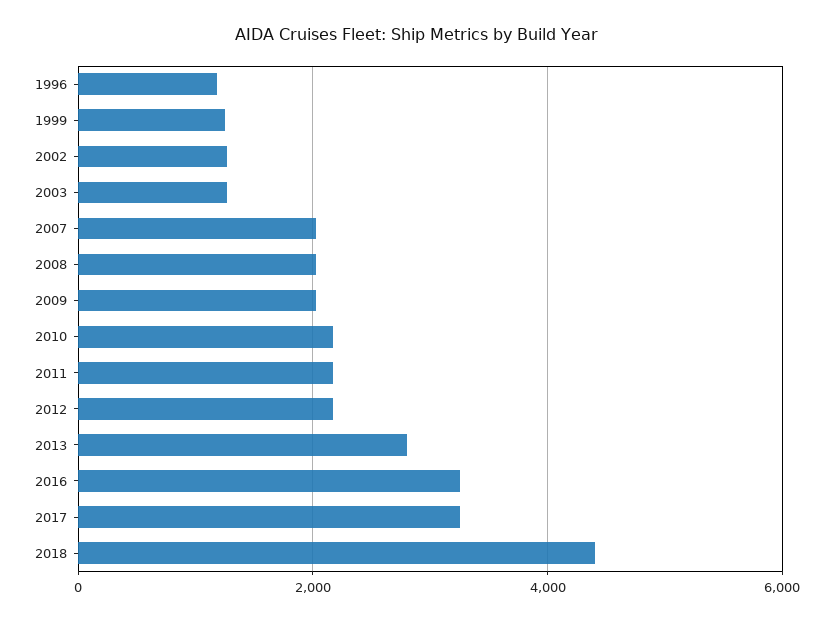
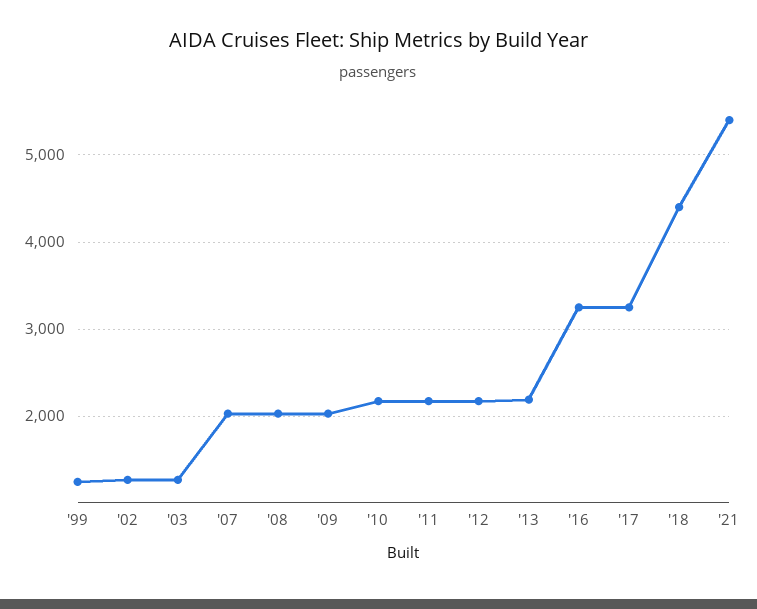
1996: 1200 -> none
2013: 2800 -> 2200
'21: none -> 5400

